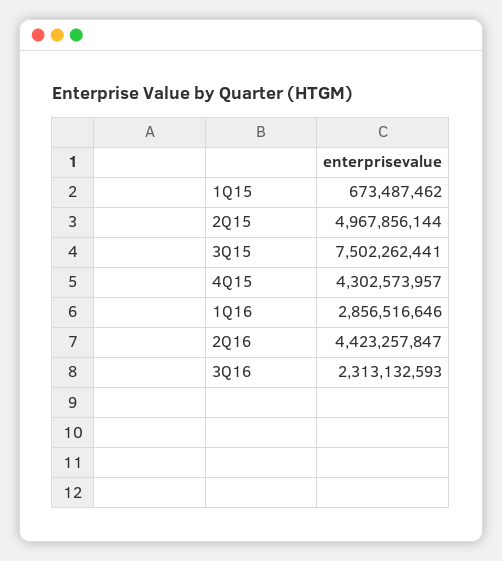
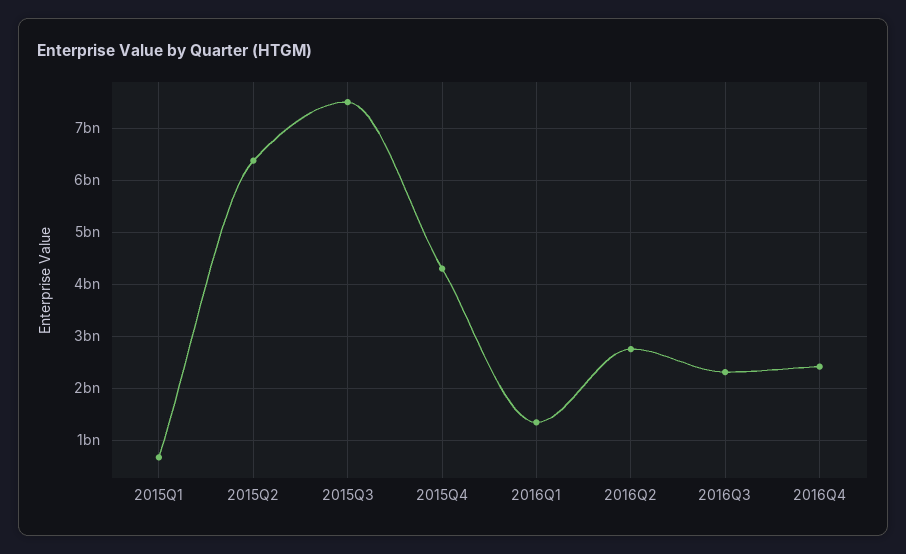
2Q15: 4967856144 -> 6400000000
1Q16: 2856516646 -> 1400000000
2Q16: 4423257847 -> 2800000000
2016Q4: none -> 2400000000

